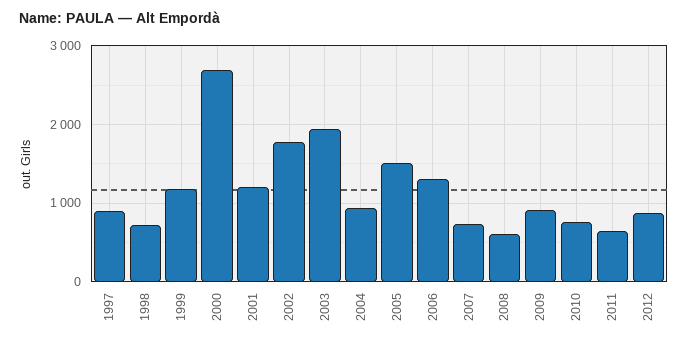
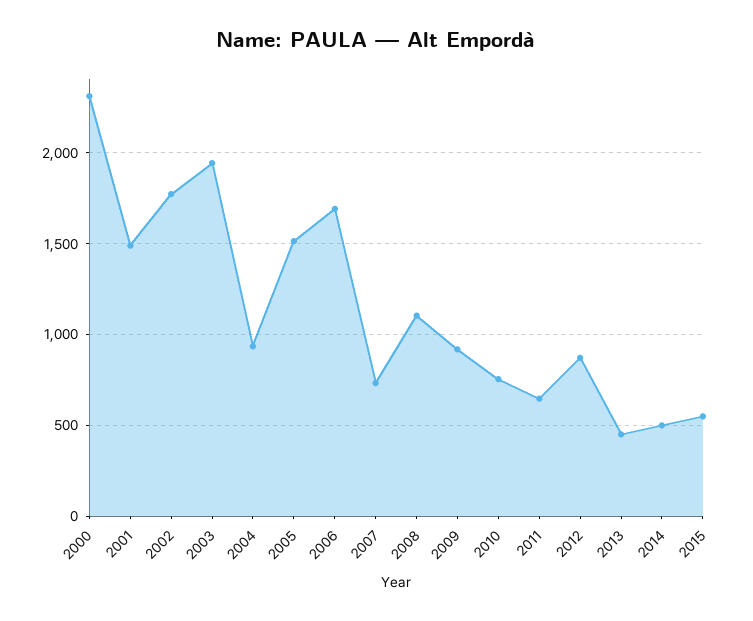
1997: 900 -> none
1998: 700 -> none
1999: 1200 -> none
2000: 2700 -> 2300
2001: 1200 -> 1500
2006: 1300 -> 1700
2008: 600 -> 1100
2013: none -> 450
2014: none -> 500
2015: none -> 550

